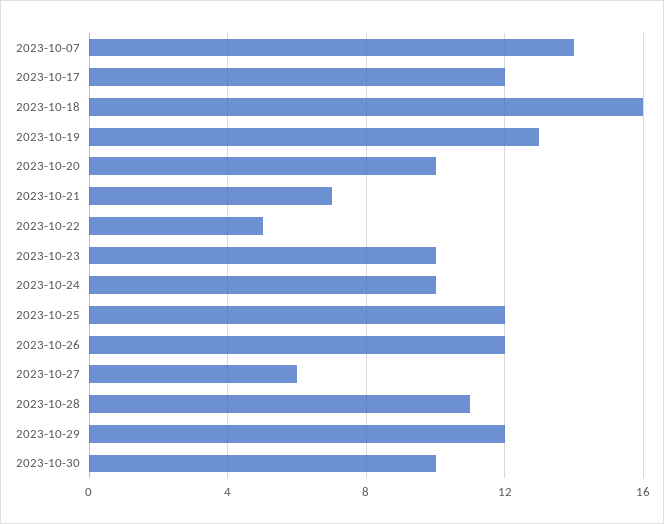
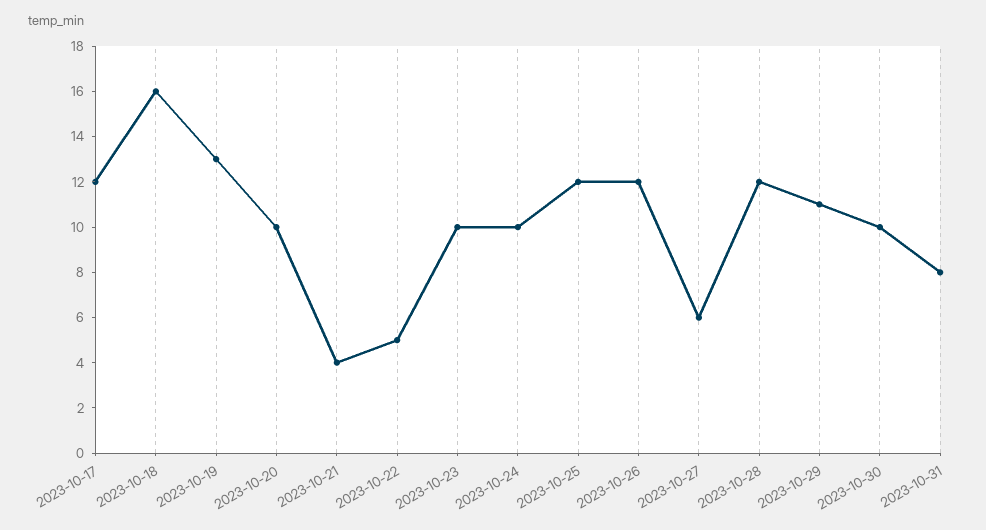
2023-10-07: 14 -> none
2023-10-21: 7 -> 4
2023-10-28: 11 -> 12
2023-10-29: 12 -> 11
2023-10-31: none -> 8

